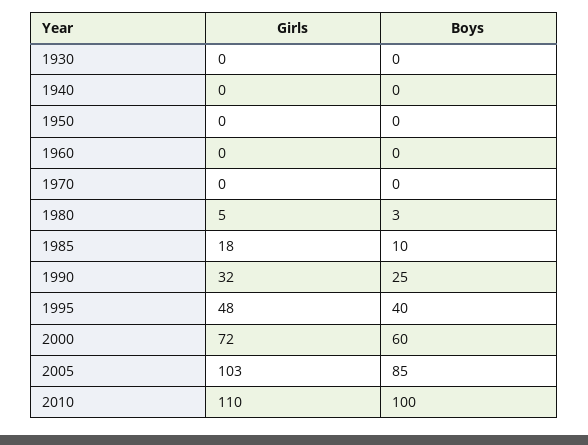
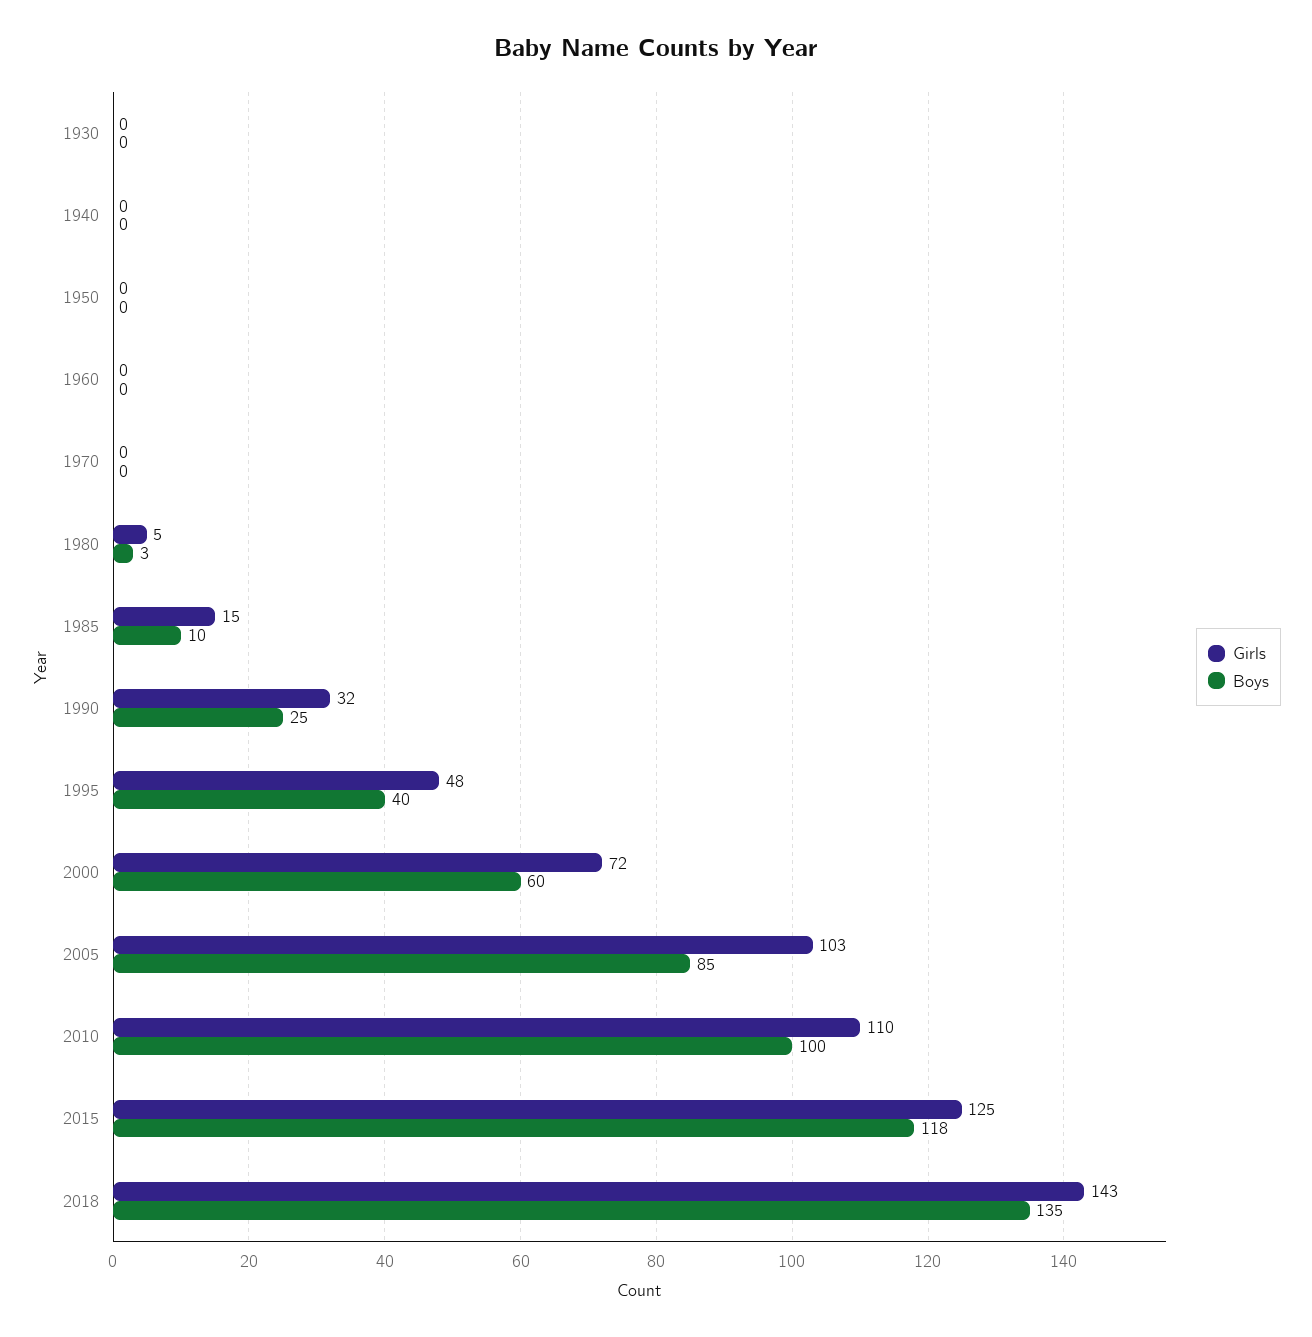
Girls, 1985: 18 -> 15
Girls, 2015: none -> 125
Boys, 2015: none -> 118
Girls, 2018: none -> 143
Boys, 2018: none -> 135

